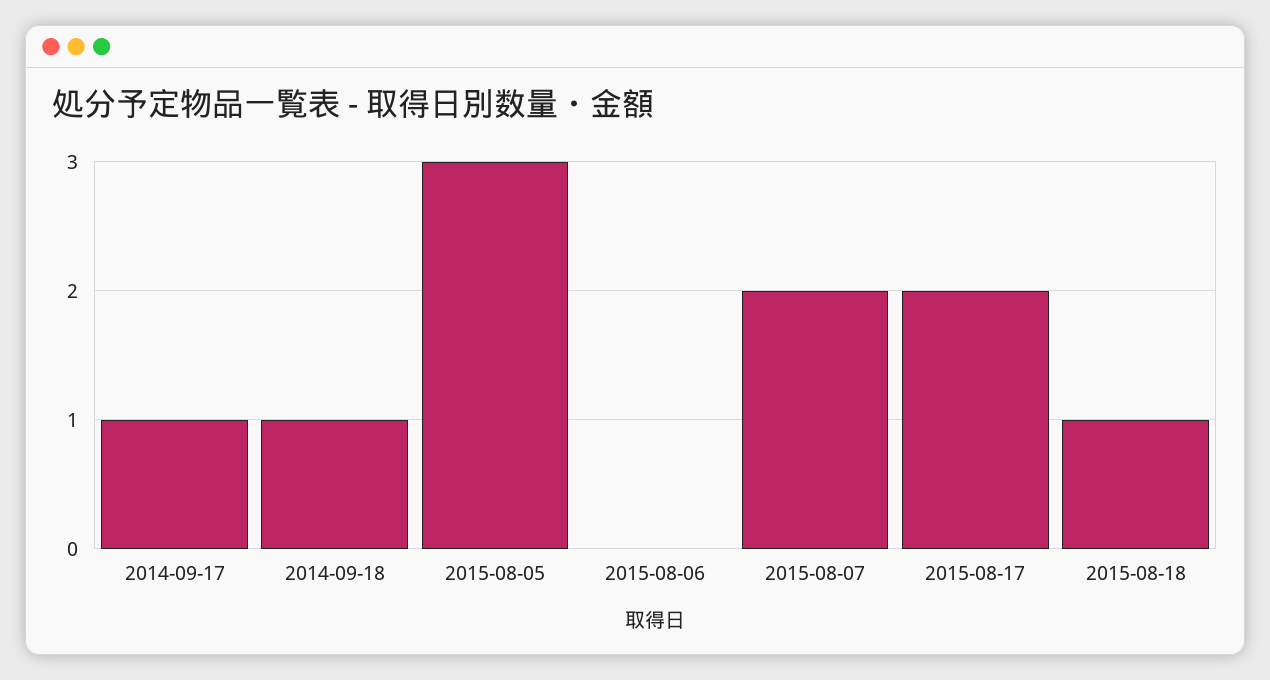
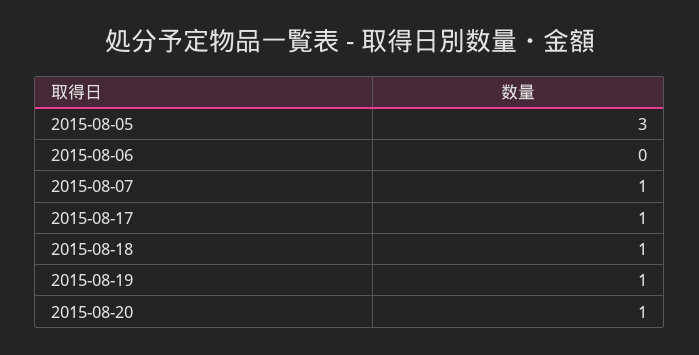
2014-09-17: 1 -> none
2014-09-18: 1 -> none
2015-08-07: 2 -> 1
2015-08-17: 2 -> 1
2015-08-19: none -> 1
2015-08-20: none -> 1

